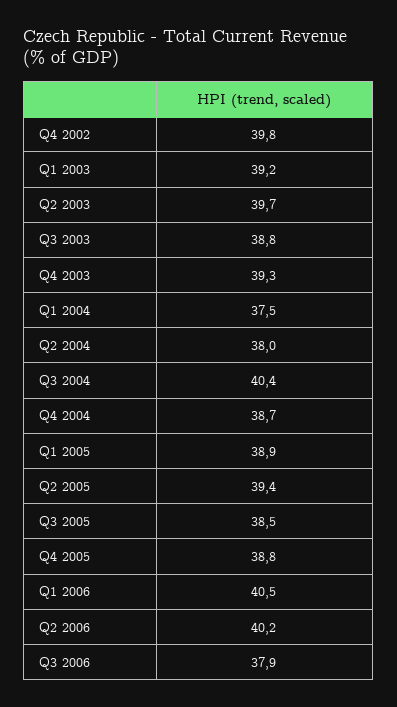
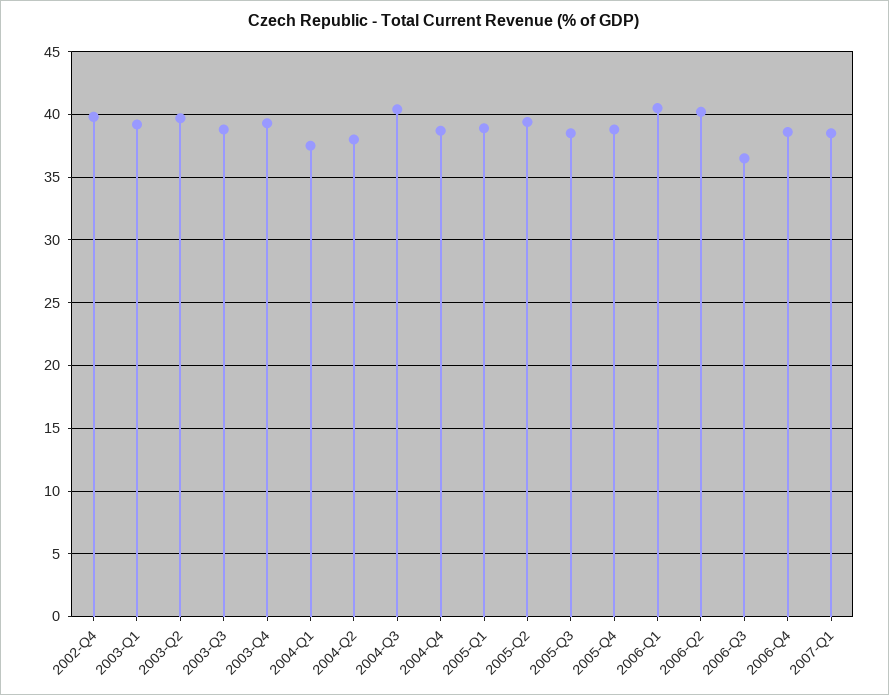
Q3 2006: 37.9 -> 36.5
2006-Q4: none -> 38.5
2007-Q1: none -> 38.5

